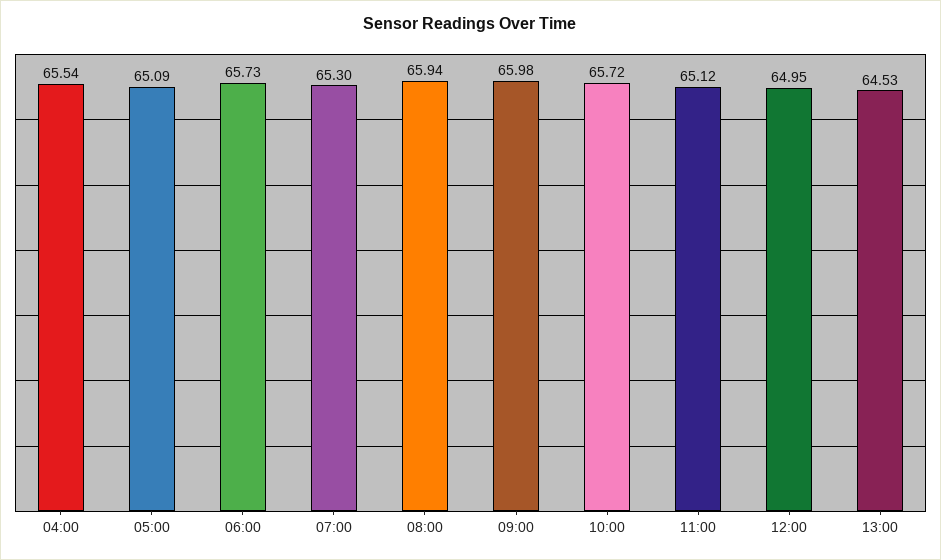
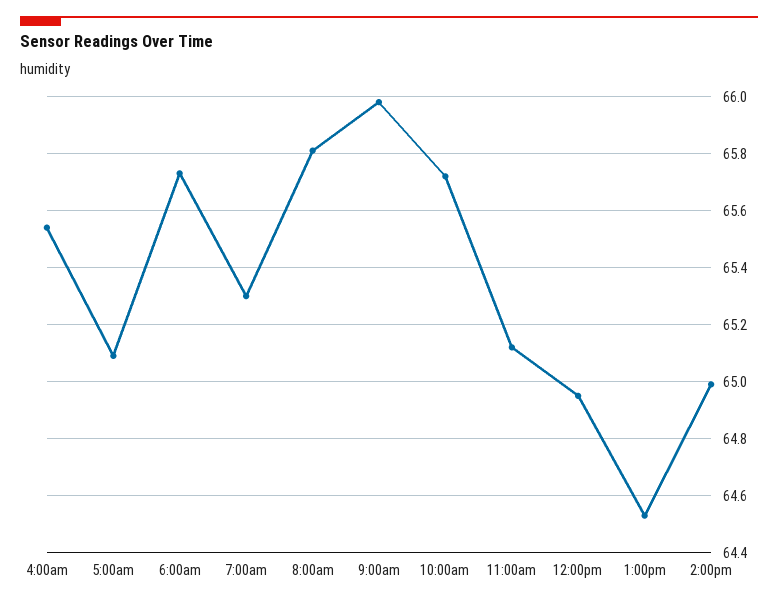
08:00: 65.94 -> 65.8
2:00pm: none -> 65

